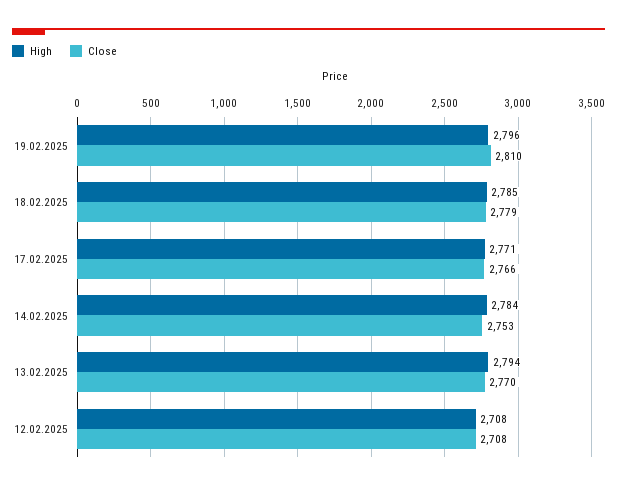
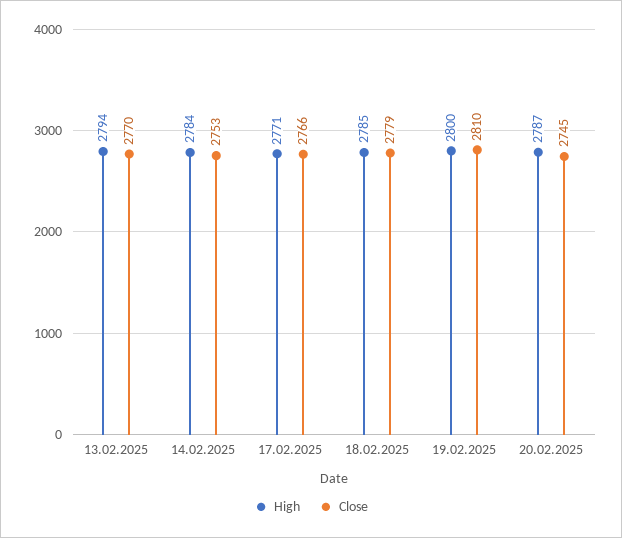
High, 19.02.2025: 2796 -> 2800
High, 12.02.2025: 2708 -> none
Close, 12.02.2025: 2708 -> none
High, 20.02.2025: none -> 2787
Close, 20.02.2025: none -> 2745

